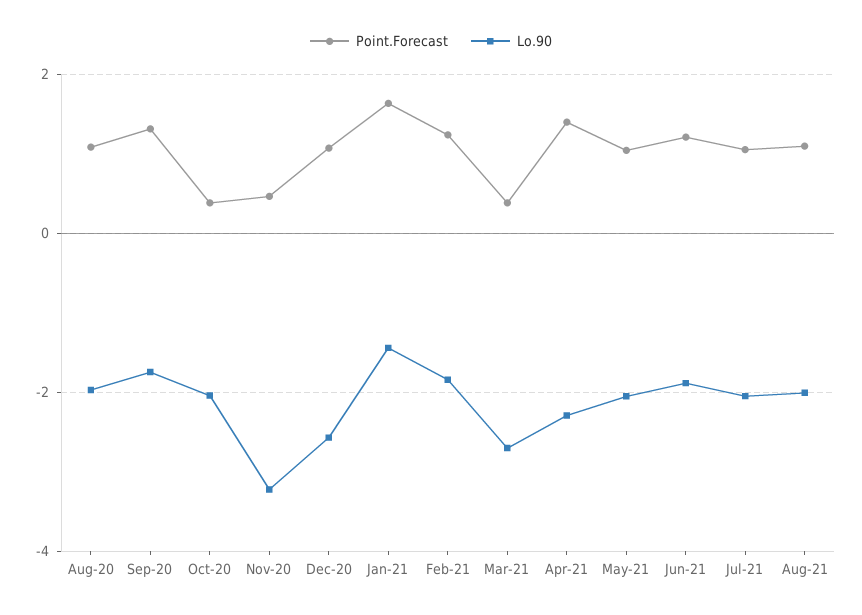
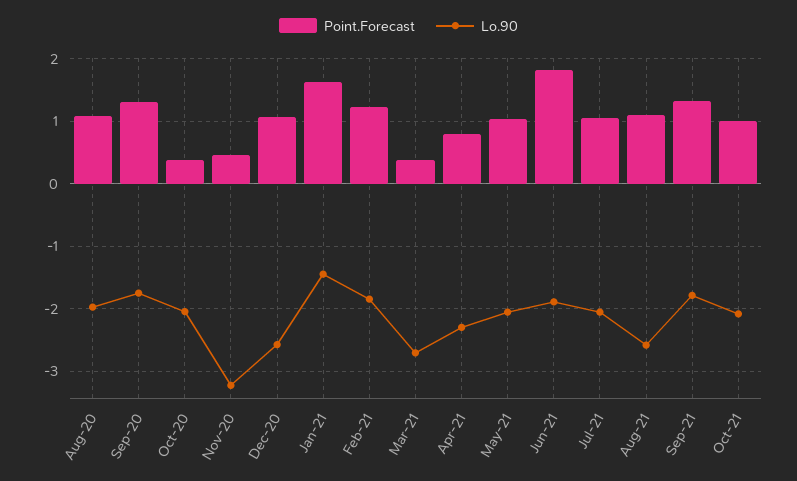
Point.Forecast, Apr-21: 1.4 -> 0.8
Point.Forecast, Jun-21: 1.2 -> 1.8
Lo.90, Aug-21: -2 -> -2.6
Point.Forecast, Sep-21: none -> 1.3
Lo.90, Sep-21: none -> -1.8
Point.Forecast, Oct-21: none -> 1
Lo.90, Oct-21: none -> -2.1

